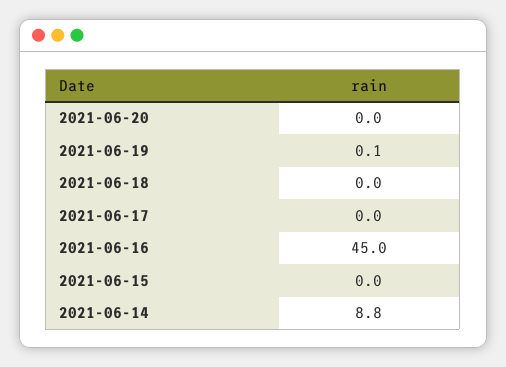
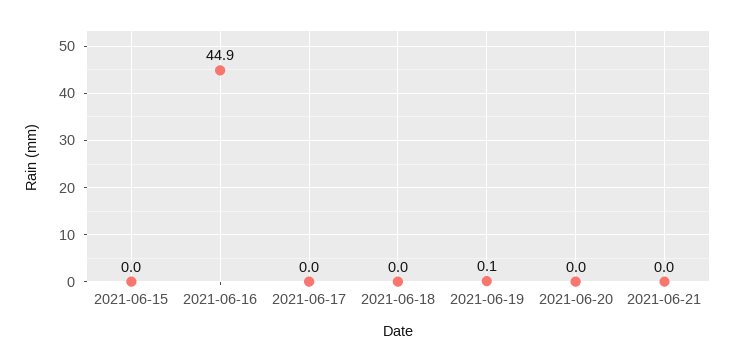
2021-06-16: 45 -> 44.9
2021-06-14: 8.8 -> none
2021-06-21: none -> 0

